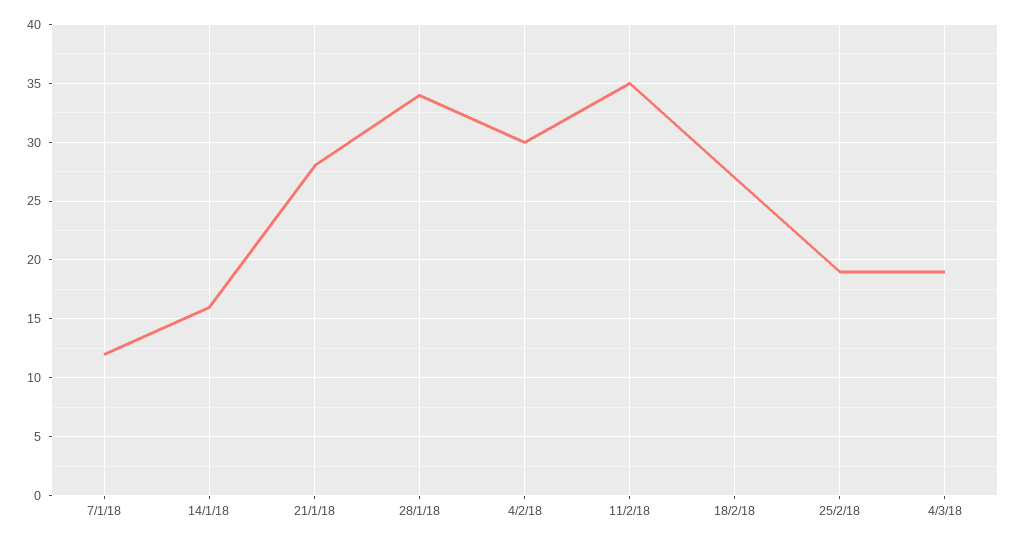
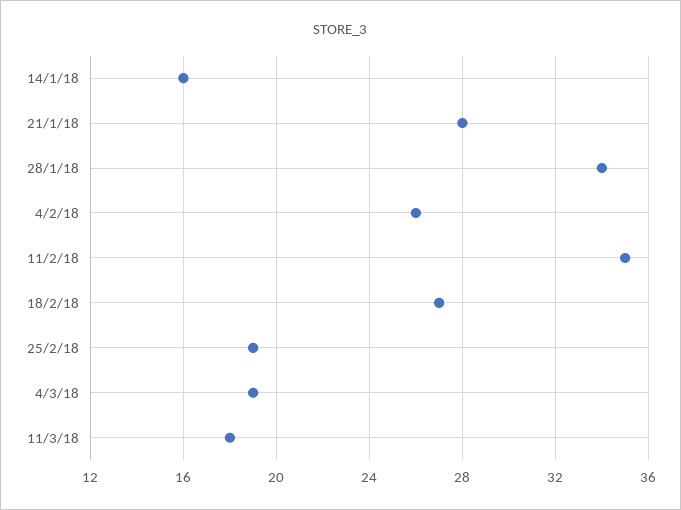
7/1/18: 12 -> none
4/2/18: 30 -> 26
11/3/18: none -> 18

